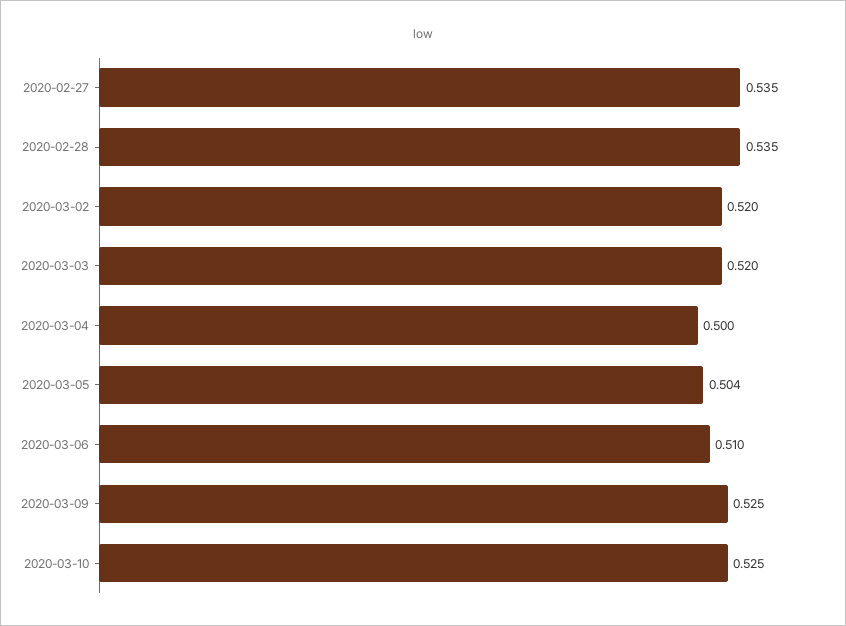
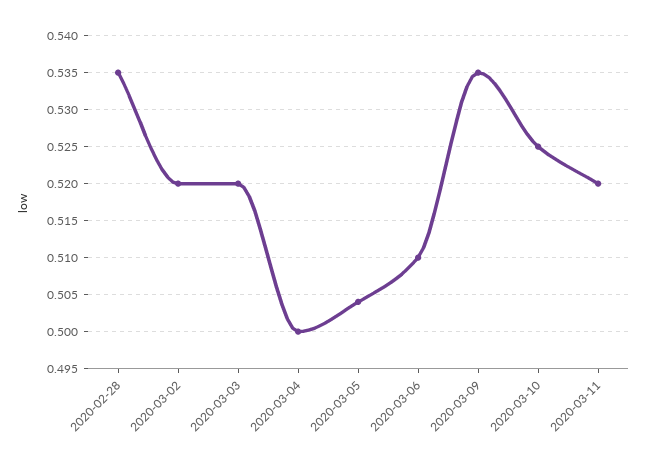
2020-02-27: 0.535 -> none
2020-03-09: 0.525 -> 0.535
2020-03-11: none -> 0.52

